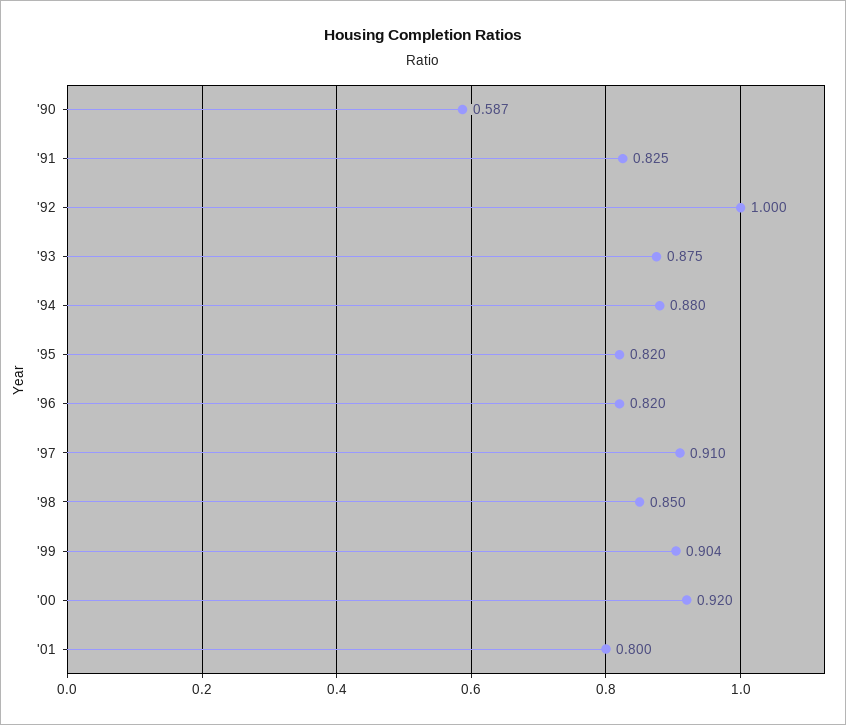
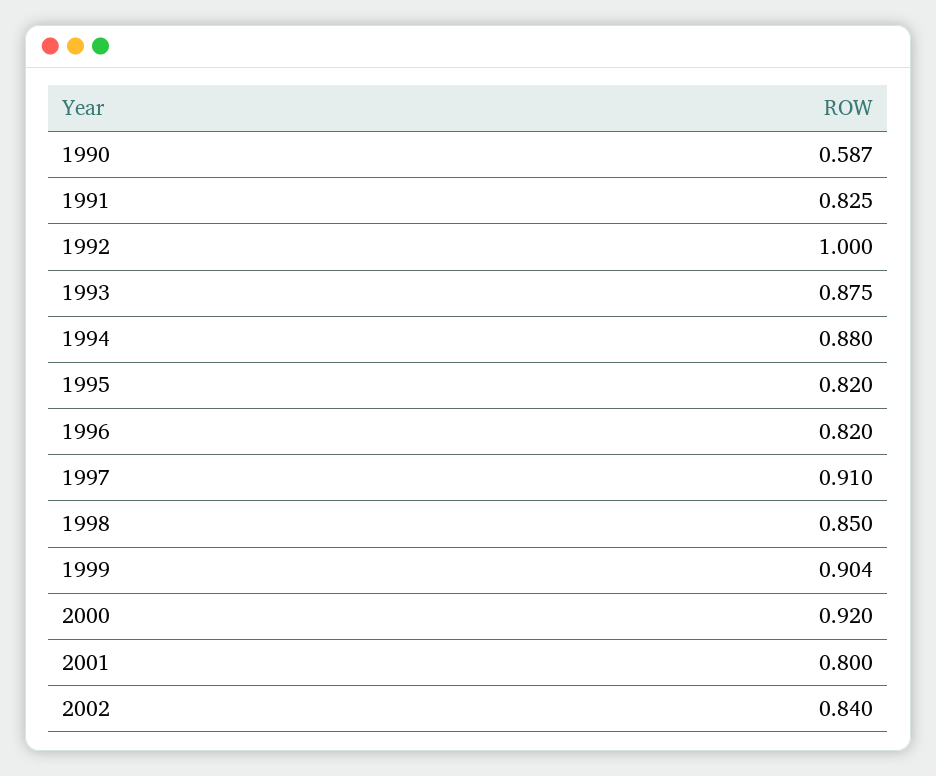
2002: none -> 0.84

